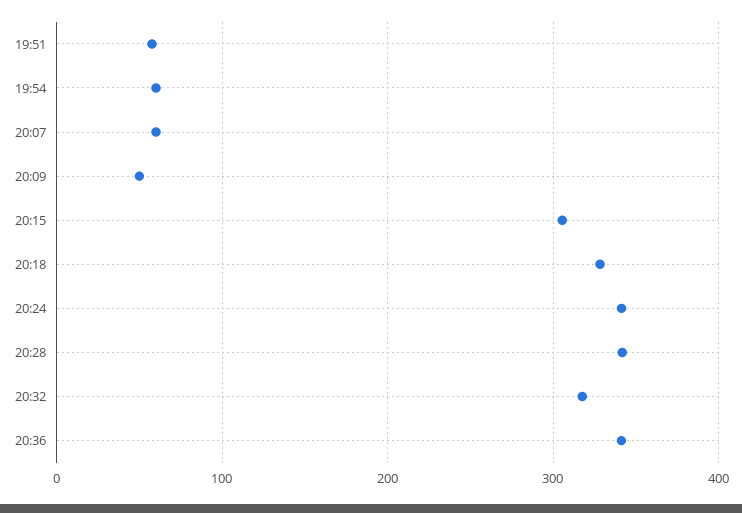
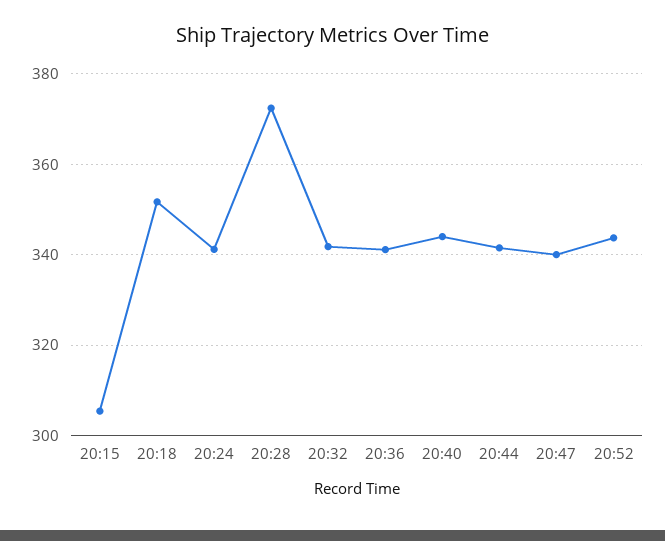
19:51: 60 -> none
19:54: 60 -> none
20:07: 60 -> none
20:09: 50 -> none
20:18: 330 -> 352
20:28: 340 -> 372
20:32: 320 -> 342
20:40: none -> 344
20:44: none -> 342
20:47: none -> 340
20:52: none -> 344

